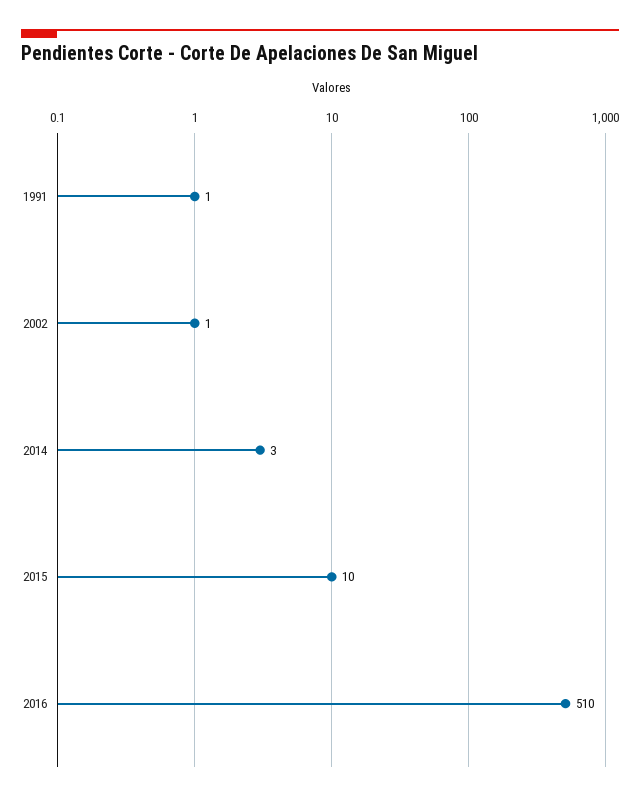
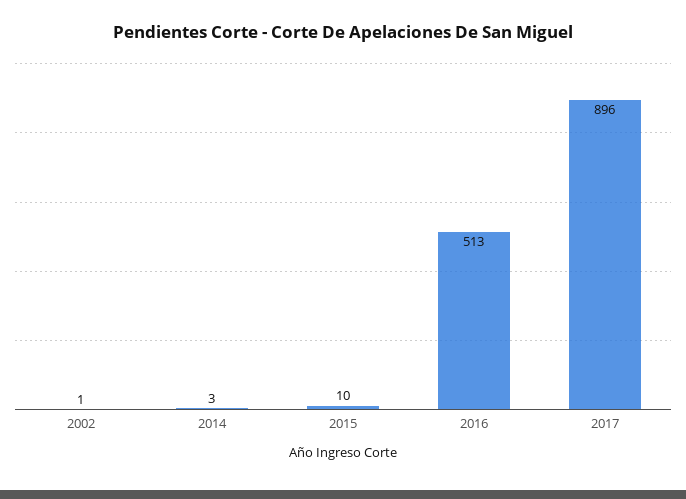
1991: 1 -> none
2016: 510 -> 513
2017: none -> 896

